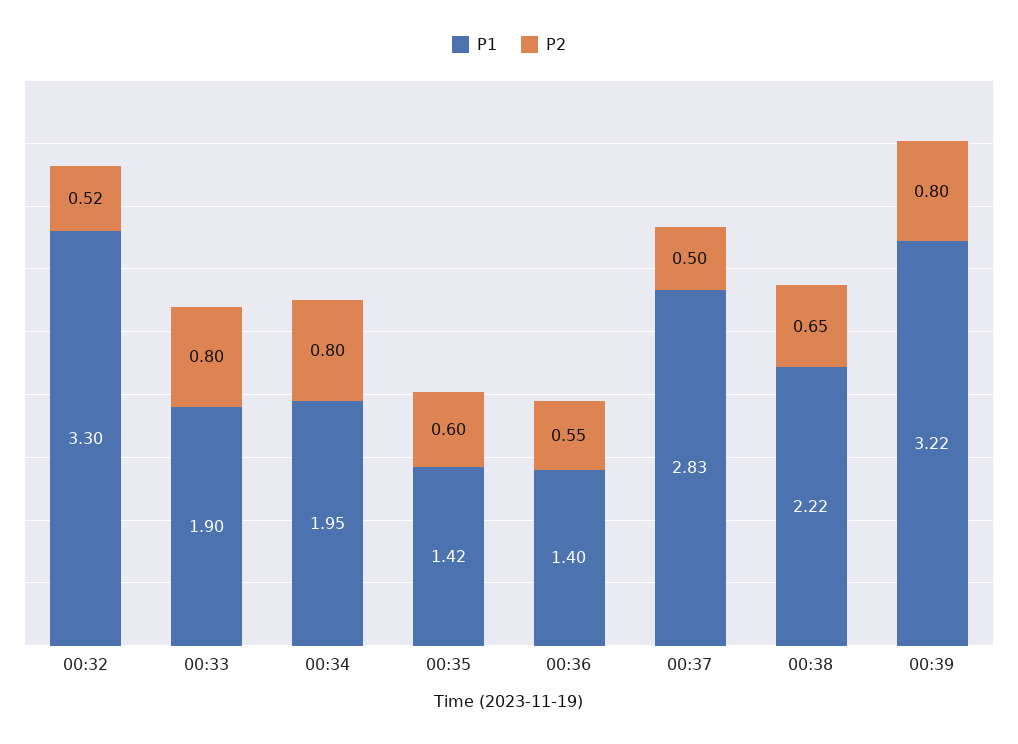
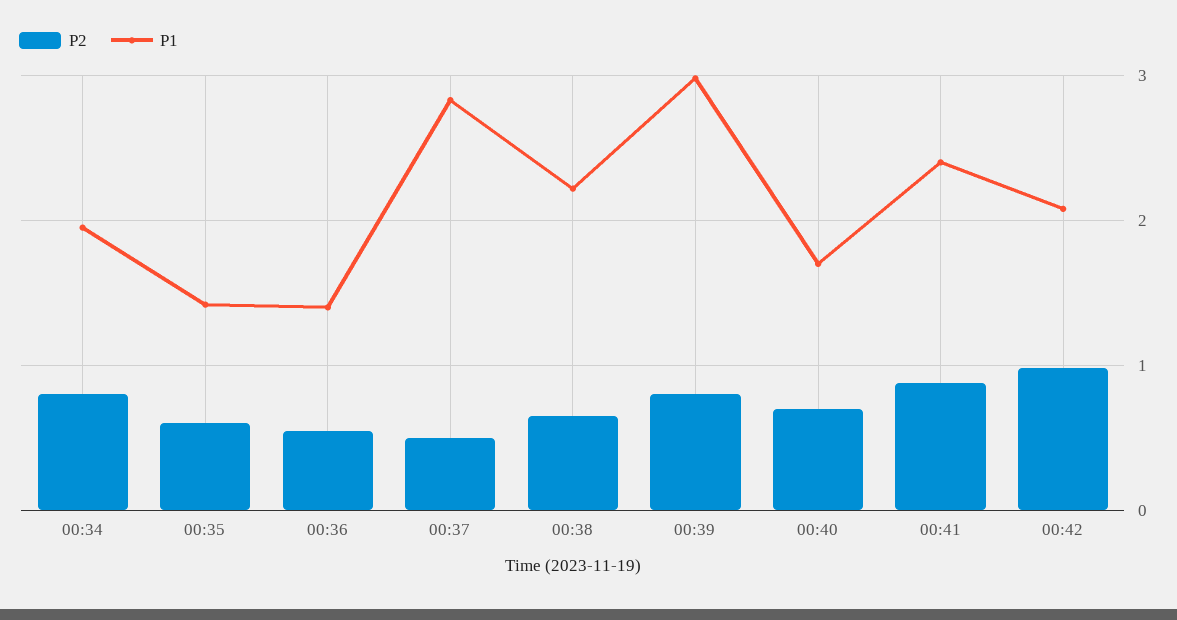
P1, 00:32: 3.3 -> none
P2, 00:32: 0.52 -> none
P1, 00:33: 1.9 -> none
P2, 00:33: 0.8 -> none
P1, 00:39: 3.22 -> 3
P2, 00:40: none -> 0.7
P1, 00:40: none -> 1.7
P2, 00:41: none -> 0.9
P1, 00:41: none -> 2.4
P2, 00:42: none -> 1
P1, 00:42: none -> 2.1

